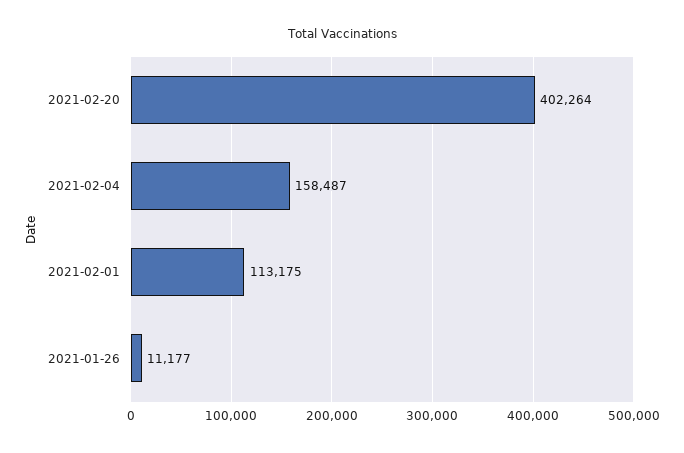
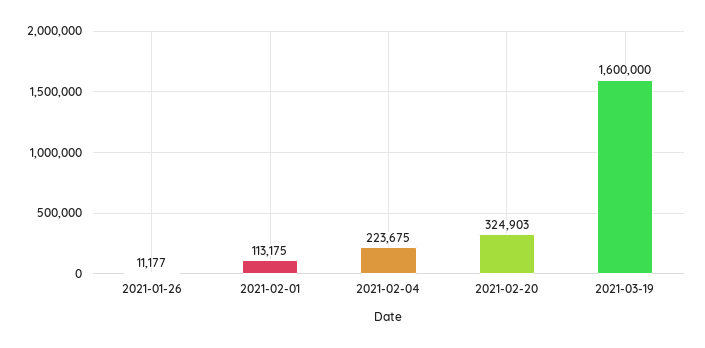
2021-02-20: 402264 -> 324903
2021-02-04: 158487 -> 223675
2021-03-19: none -> 1600000

